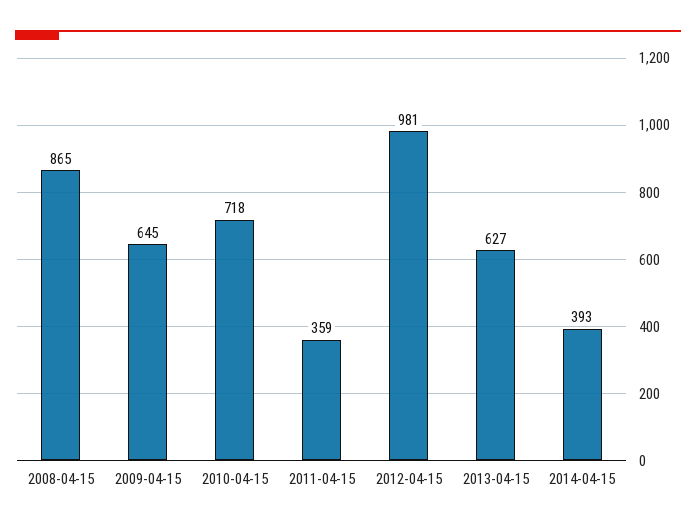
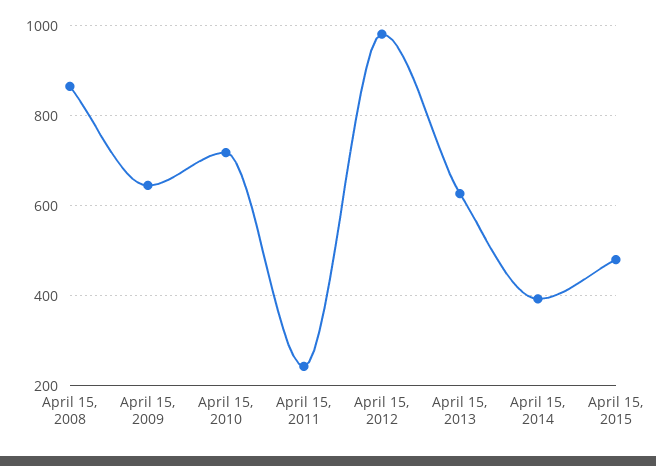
2011-04-15: 359 -> 240
April 15, 2015: none -> 480

